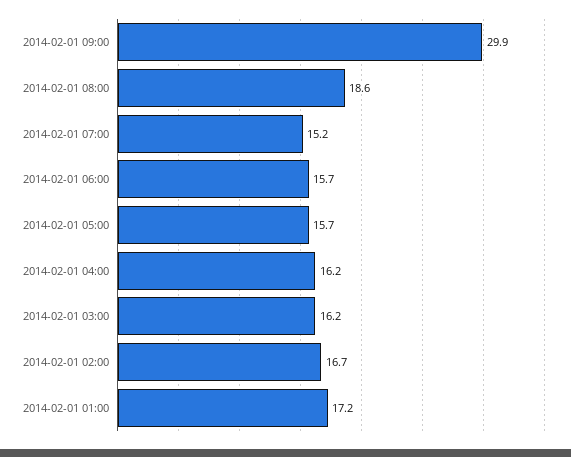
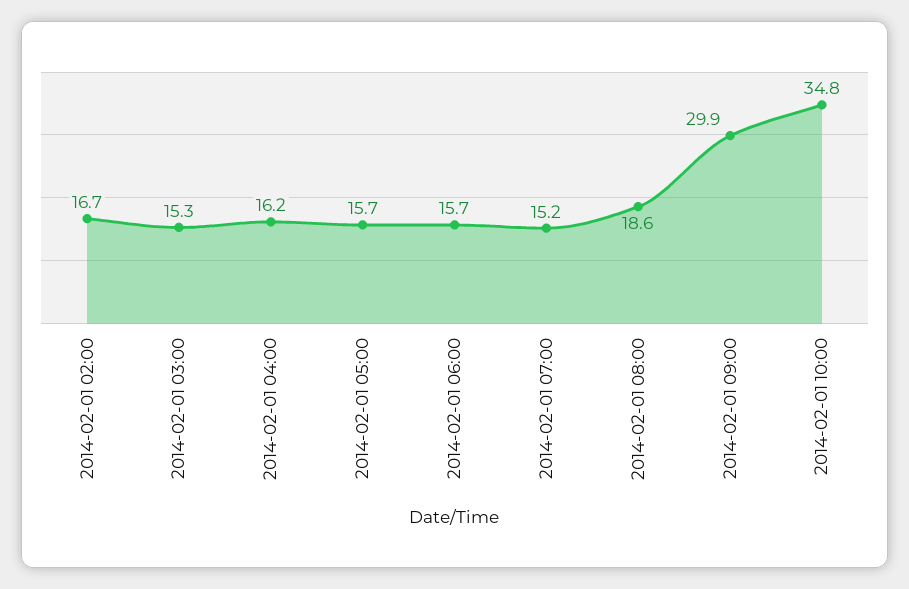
2014-02-01 03:00: 16.2 -> 15.3
2014-02-01 01:00: 17.2 -> none
2014-02-01 10:00: none -> 34.8

